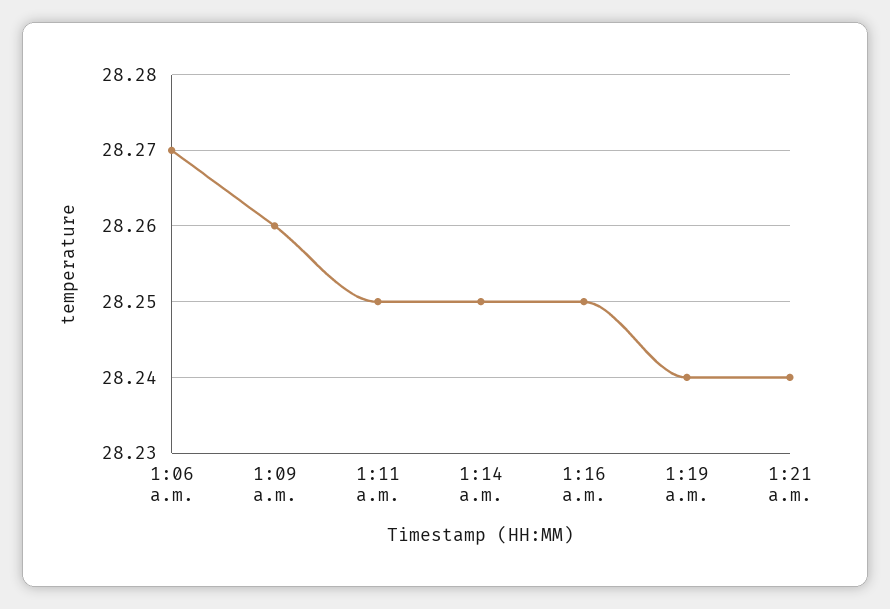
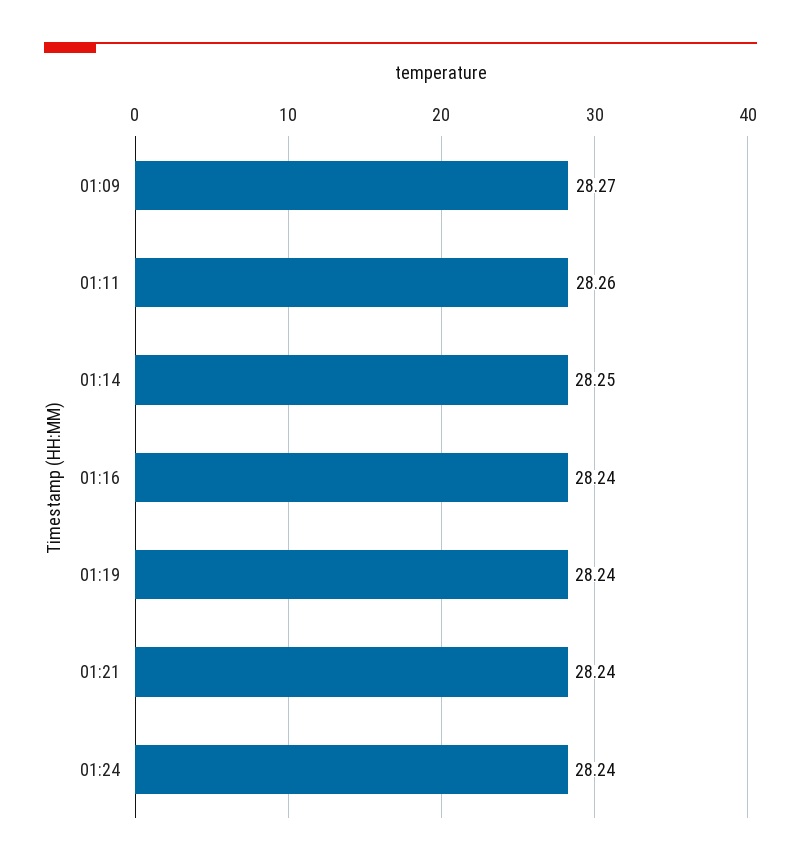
1:06 a.m.: 28.27 -> none
1:09 a.m.: 28.26 -> 28.27
1:11 a.m.: 28.25 -> 28.26
1:16 a.m.: 28.25 -> 28.24
01:24: none -> 28.24

